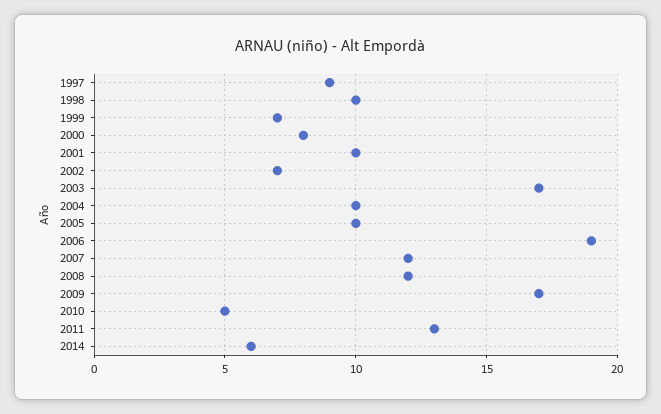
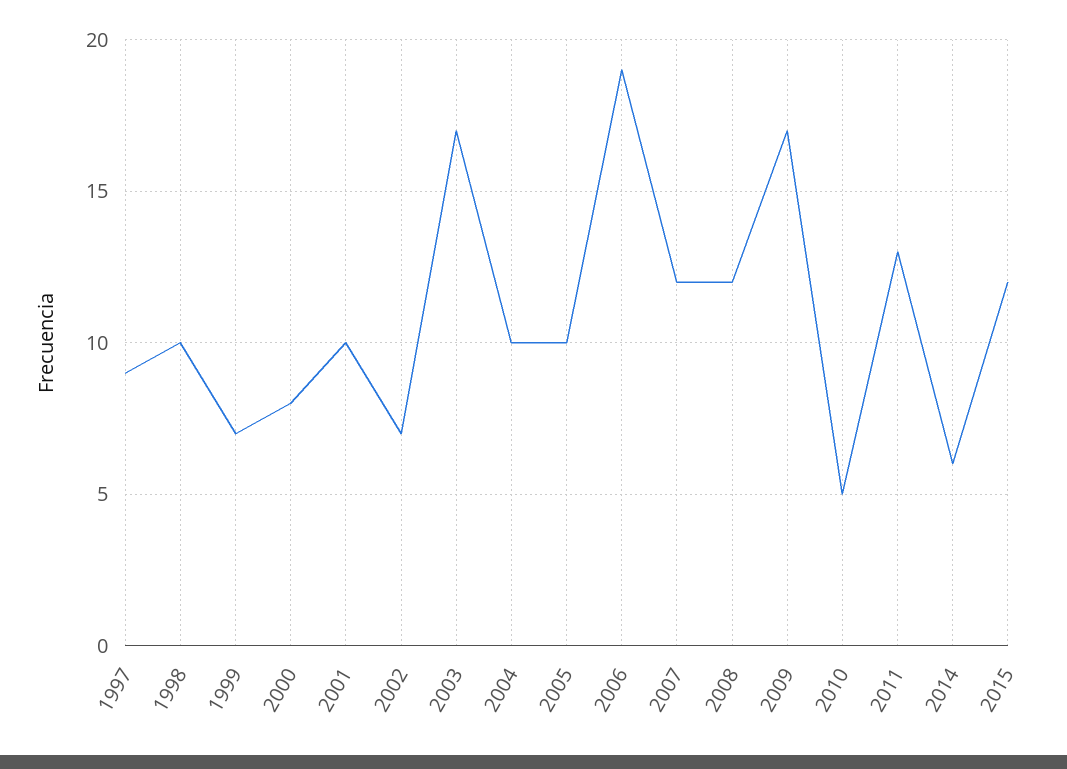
2015: none -> 12

